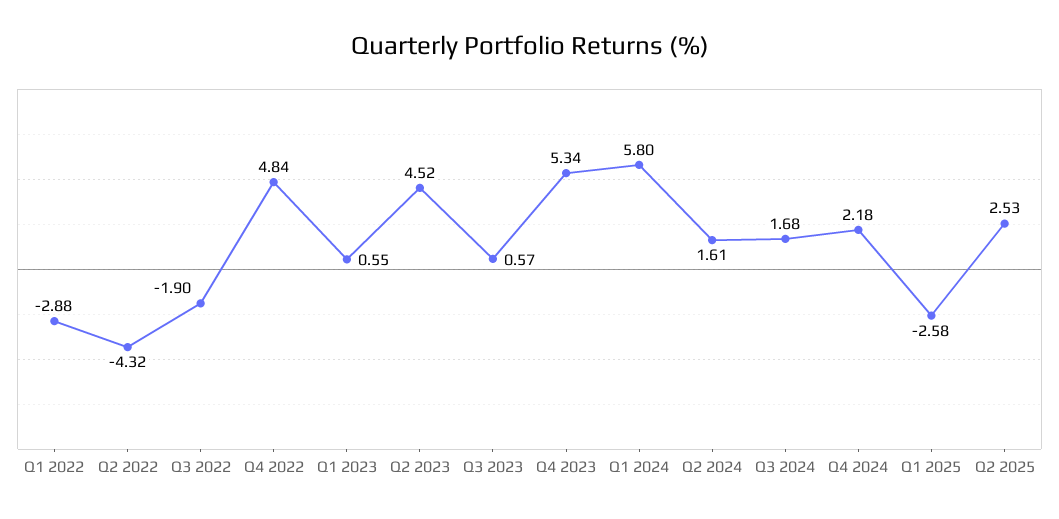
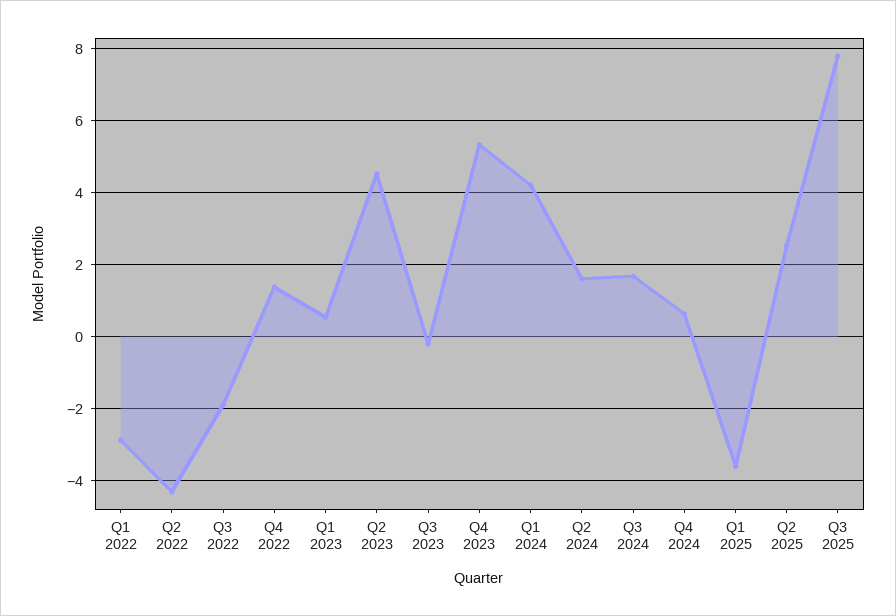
Q4 2022: 4.84 -> 1.4
Q3 2023: 0.57 -> -0.2
Q1 2024: 5.8 -> 4.2
Q4 2024: 2.18 -> 0.6
Q1 2025: -2.58 -> -3.6
Q3 2025: none -> 7.8

